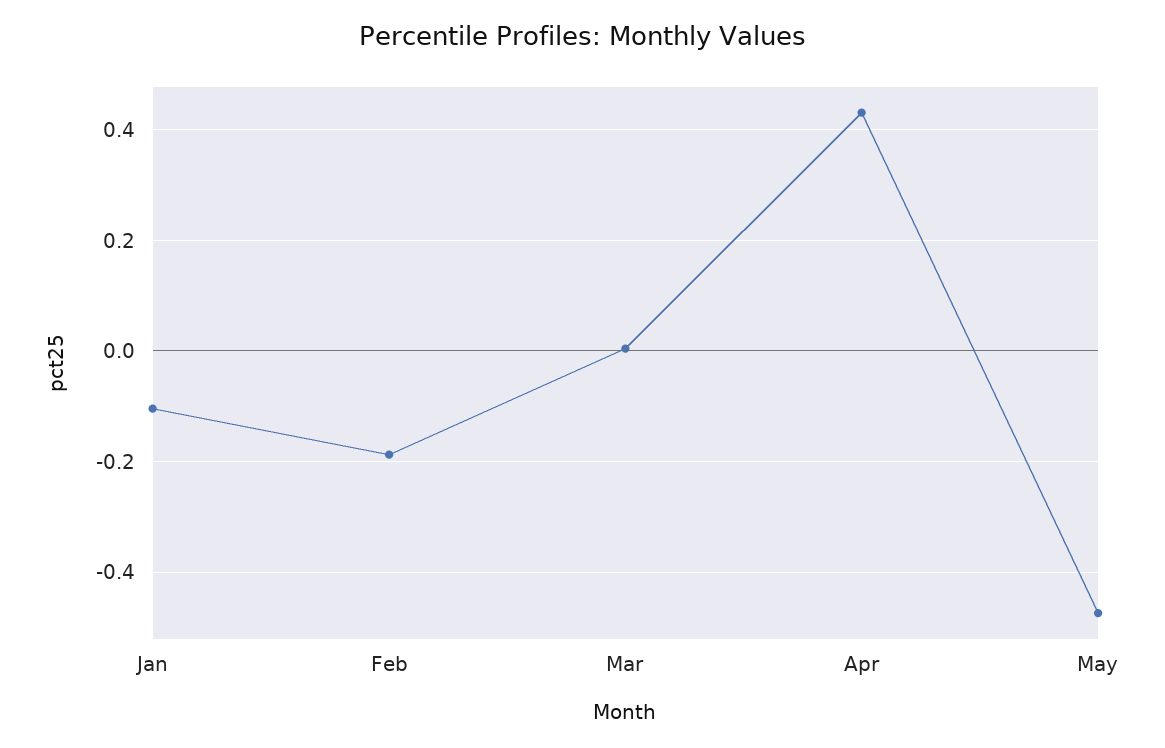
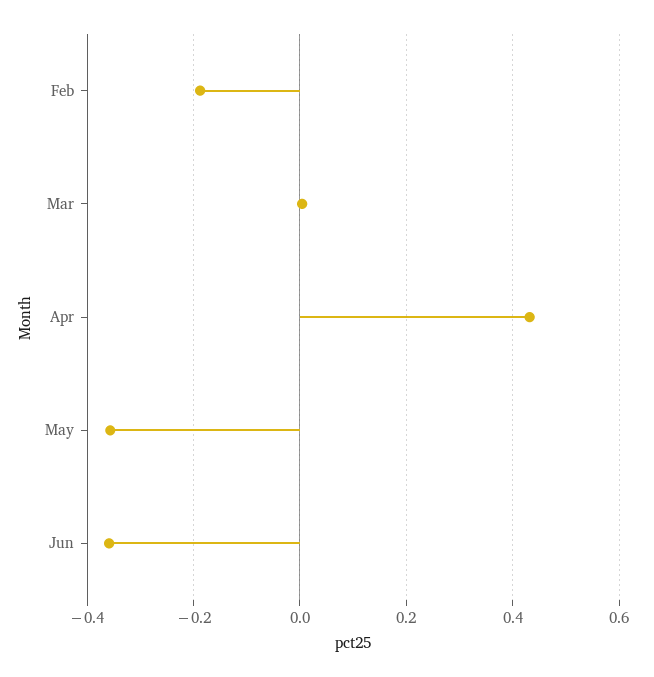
Jan: -0.1 -> none
May: -0.48 -> -0.36
Jun: none -> -0.36

